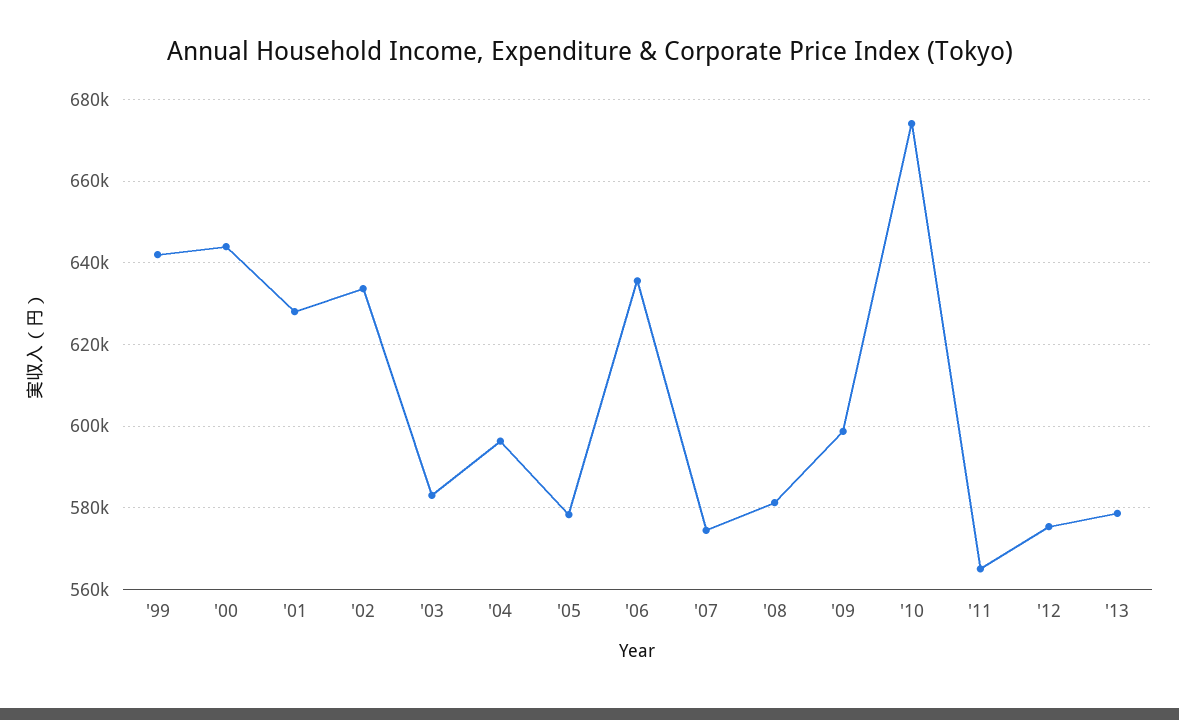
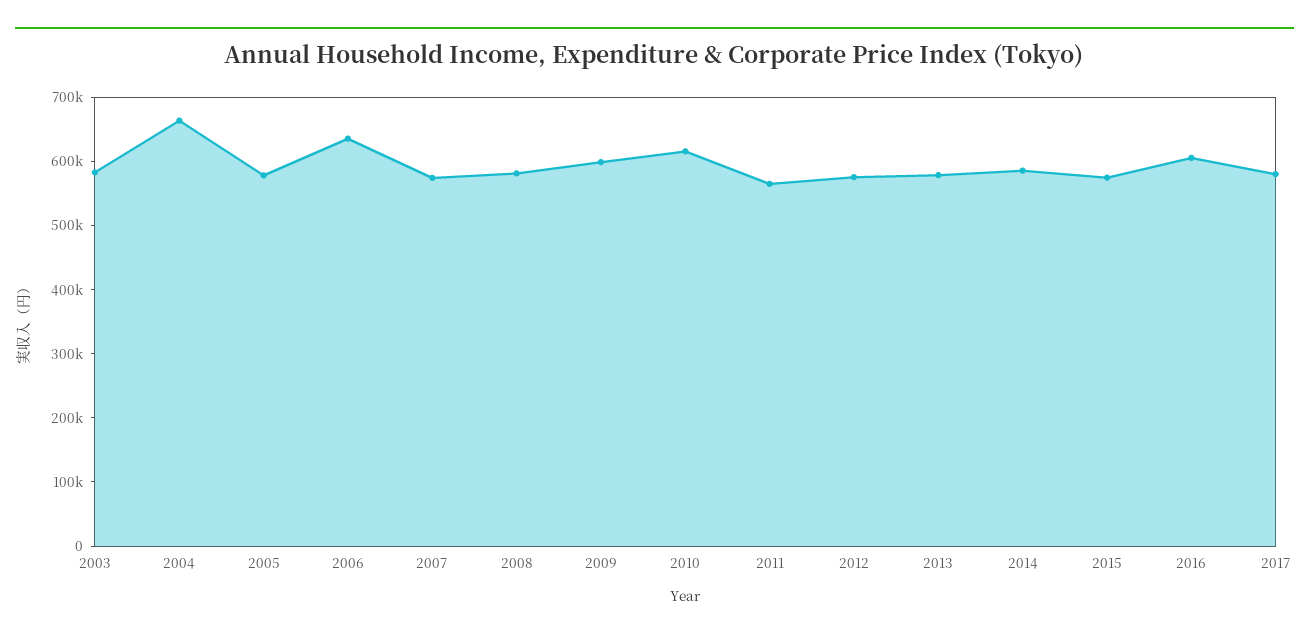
'99: 642000 -> none
'00: 644000 -> none
'01: 628000 -> none
'02: 634000 -> none
'04: 596000 -> 660000
'10: 674000 -> 620000
2014: none -> 580000
2015: none -> 580000
2016: none -> 600000
2017: none -> 580000

